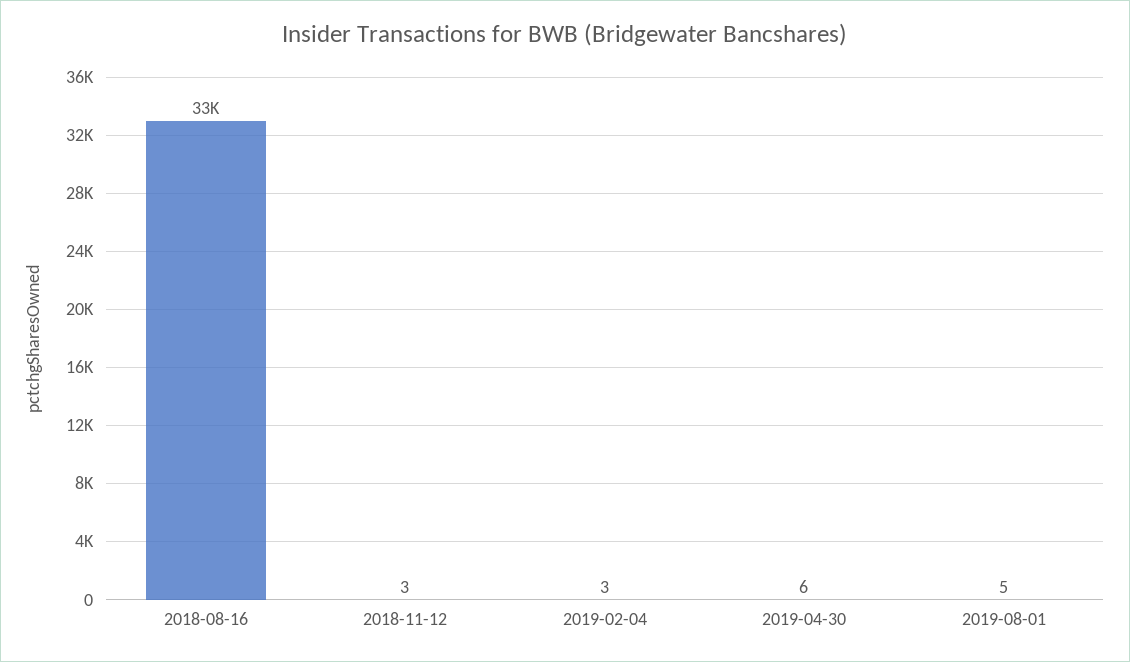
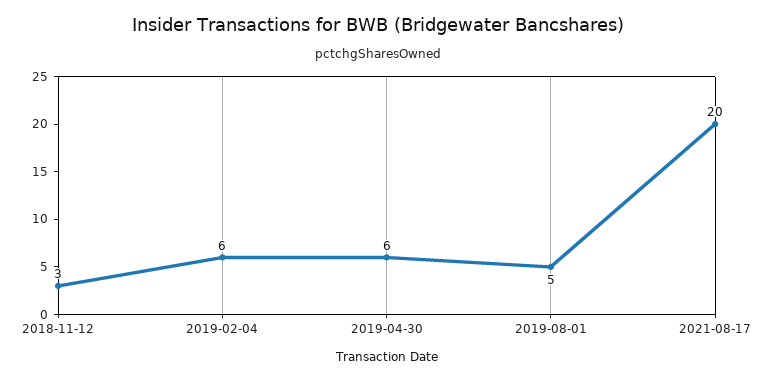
2018-08-16: 33000 -> none
2019-02-04: 3 -> 6
2021-08-17: none -> 20

